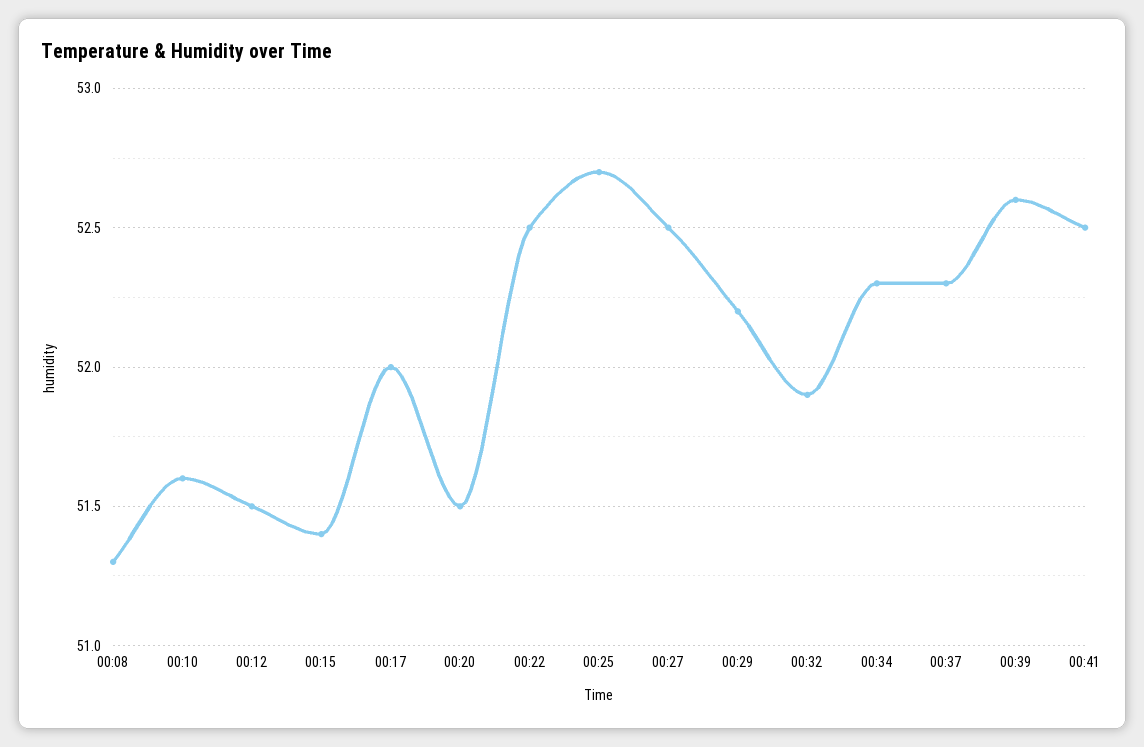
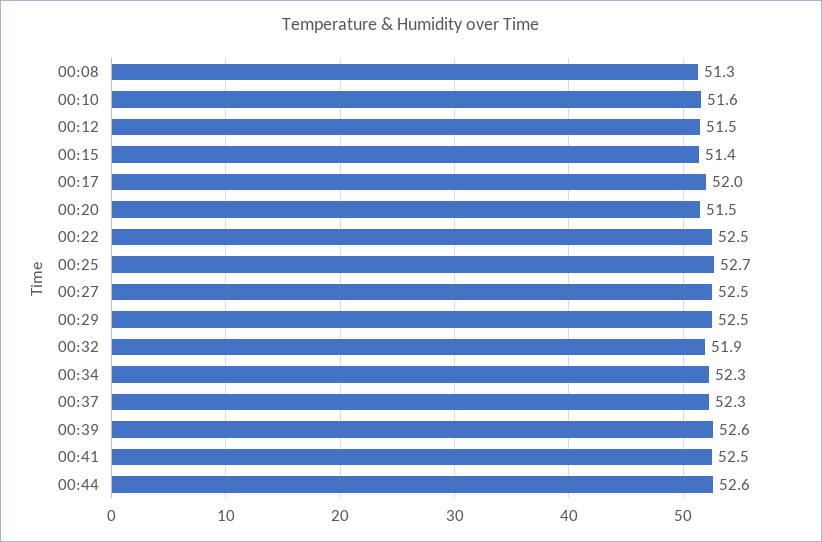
00:29: 52.2 -> 52.5
00:44: none -> 52.6

